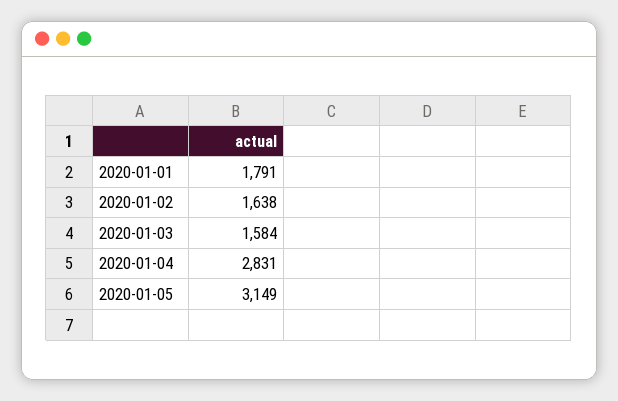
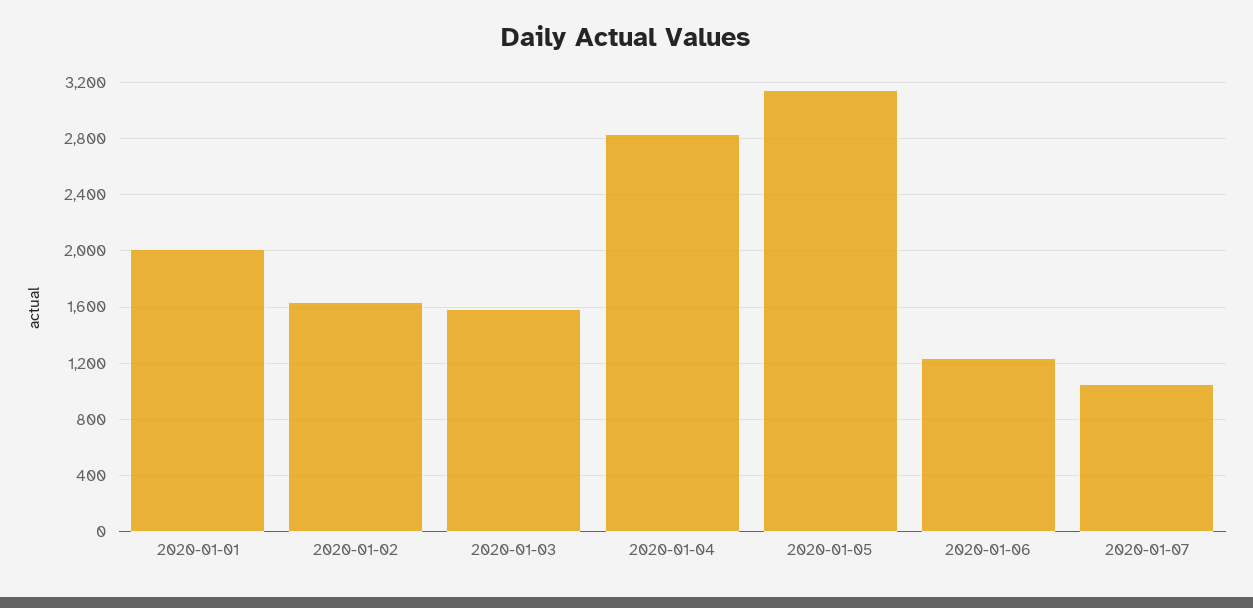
2020-01-01: 1791 -> 2000
2020-01-06: none -> 1250
2020-01-07: none -> 1050

